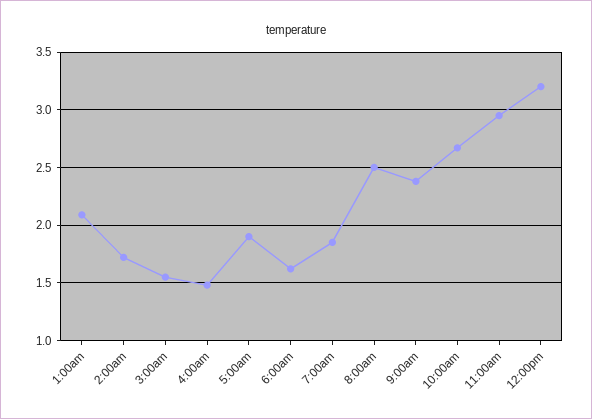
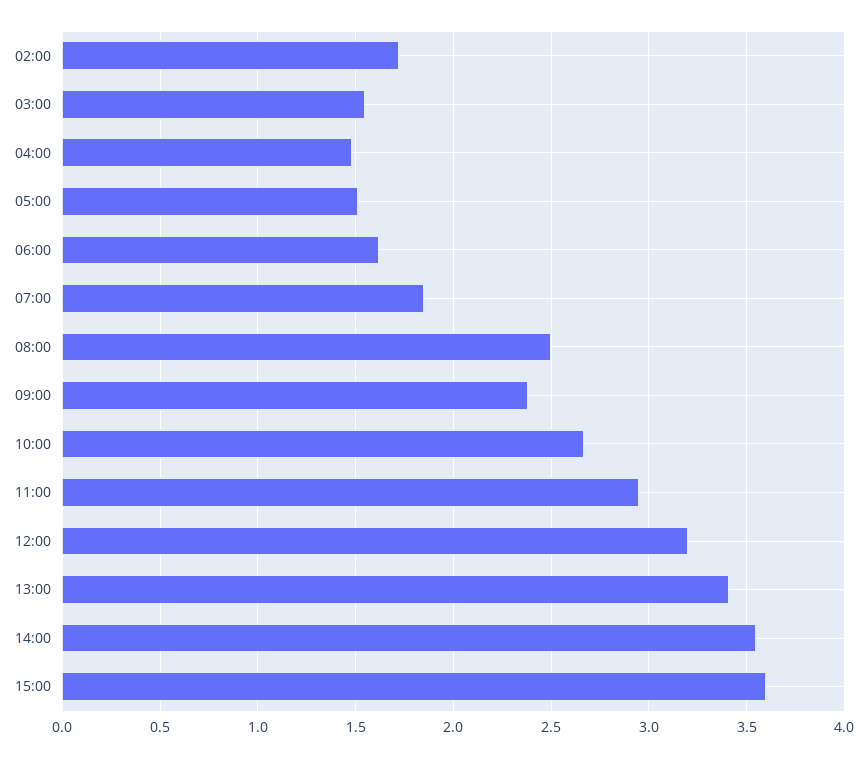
1:00am: 2.1 -> none
5:00am: 1.9 -> 1.5
13:00: none -> 3.4
14:00: none -> 3.55
15:00: none -> 3.6

